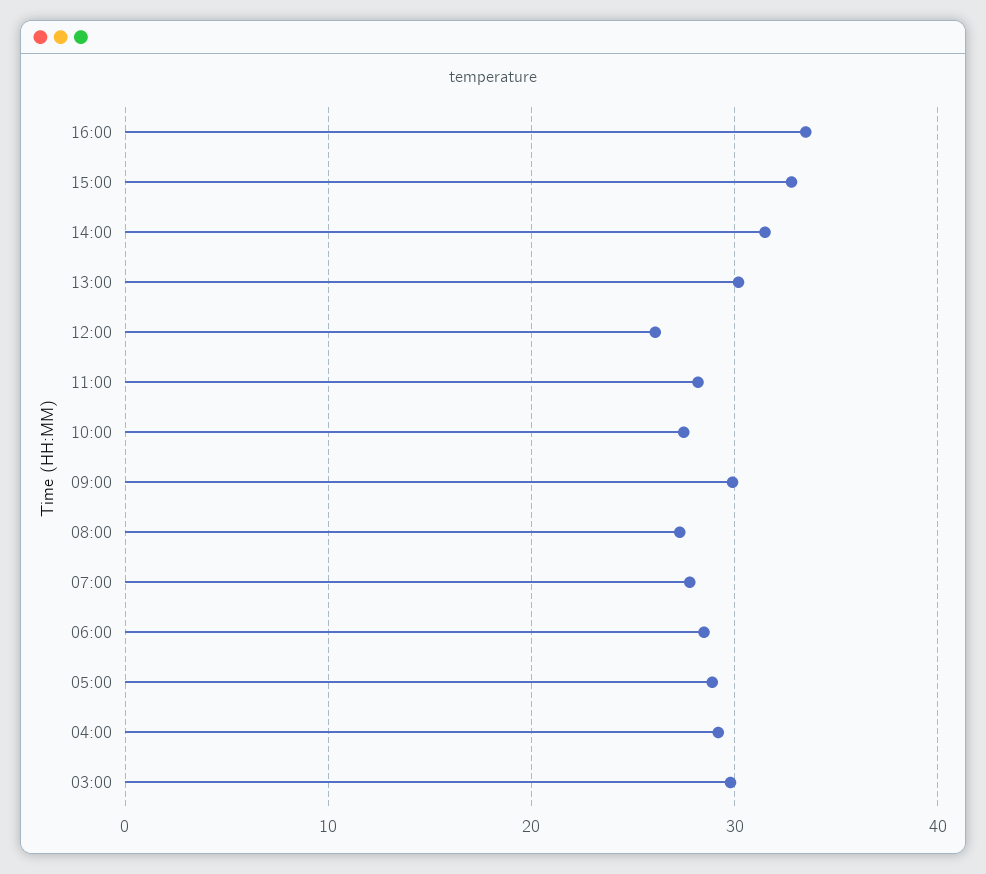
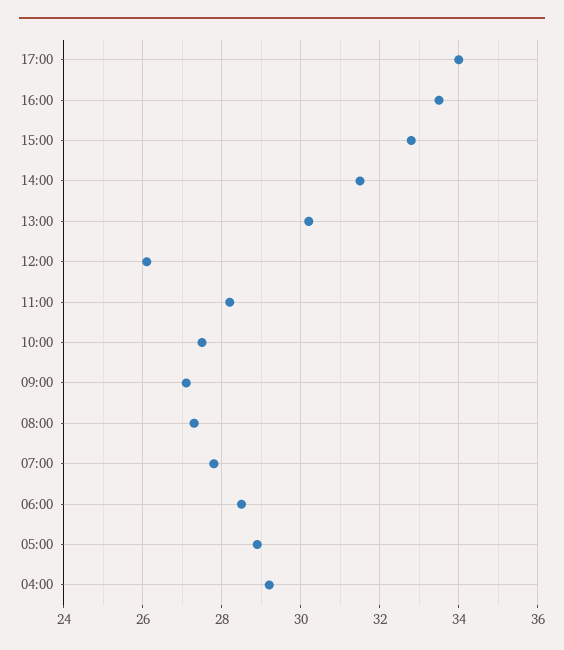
09:00: 30 -> 27
03:00: 30 -> none
17:00: none -> 34

